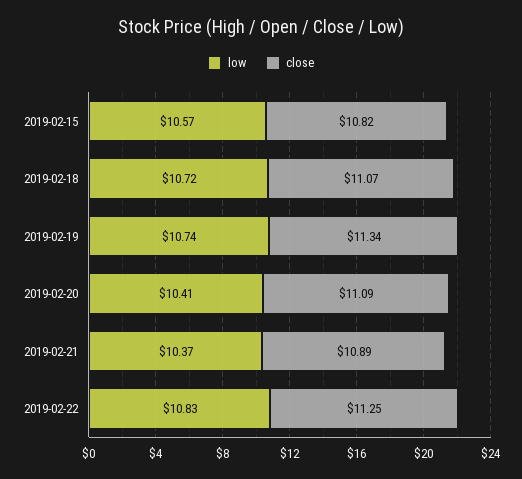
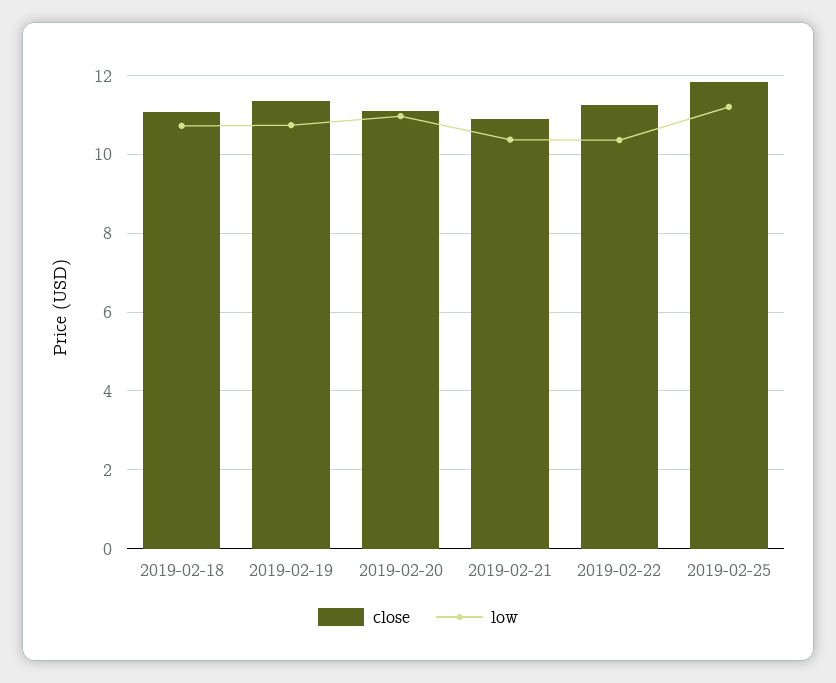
low, 2019-02-15: 10.57 -> none
close, 2019-02-15: 10.82 -> none
low, 2019-02-20: 10.41 -> 11
low, 2019-02-22: 10.83 -> 10.4
close, 2019-02-25: none -> 11.8
low, 2019-02-25: none -> 11.2

